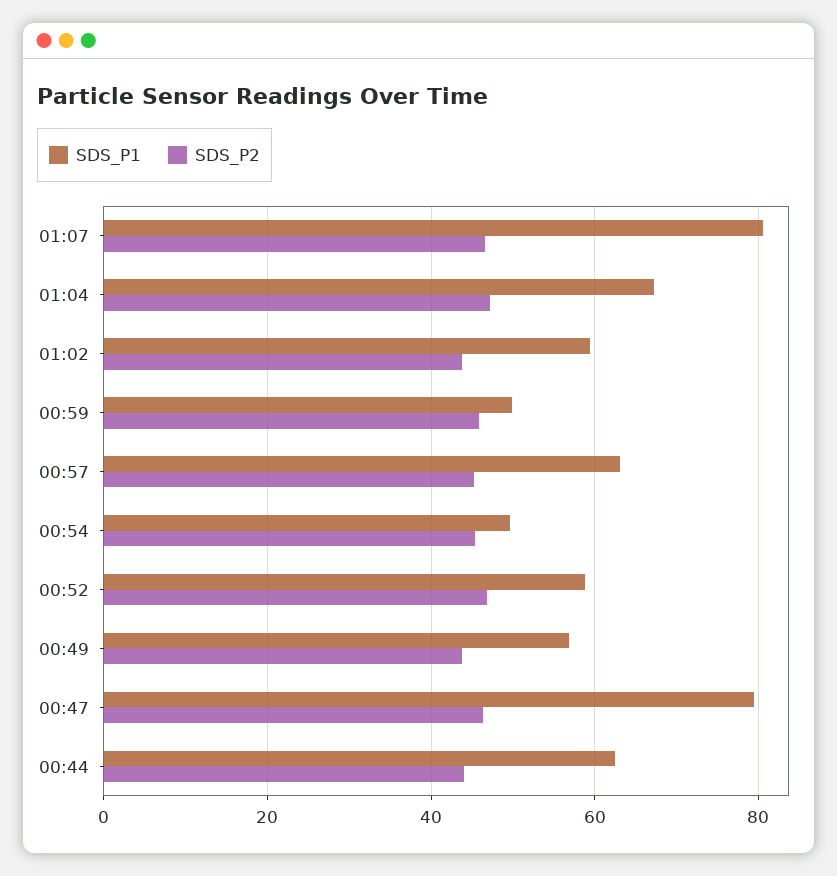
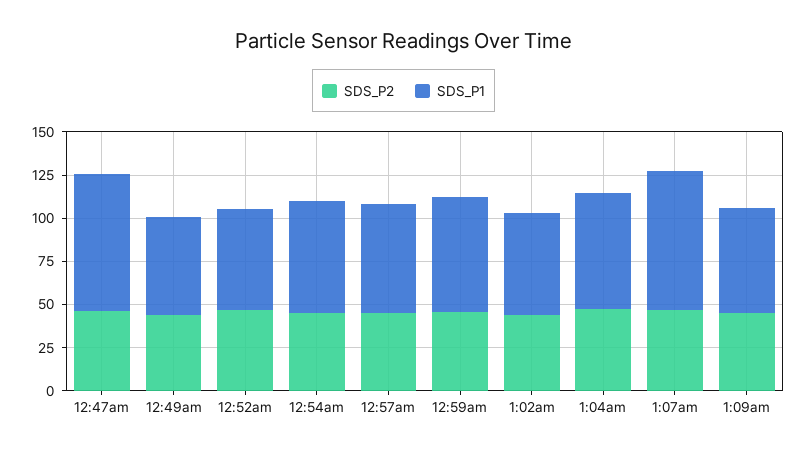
SDS_P1, 00:59: 50 -> 65
SDS_P1, 00:54: 50 -> 65
SDS_P1, 00:44: 62 -> none
SDS_P2, 00:44: 44 -> none
SDS_P2, 1:09am: none -> 45
SDS_P1, 1:09am: none -> 60

